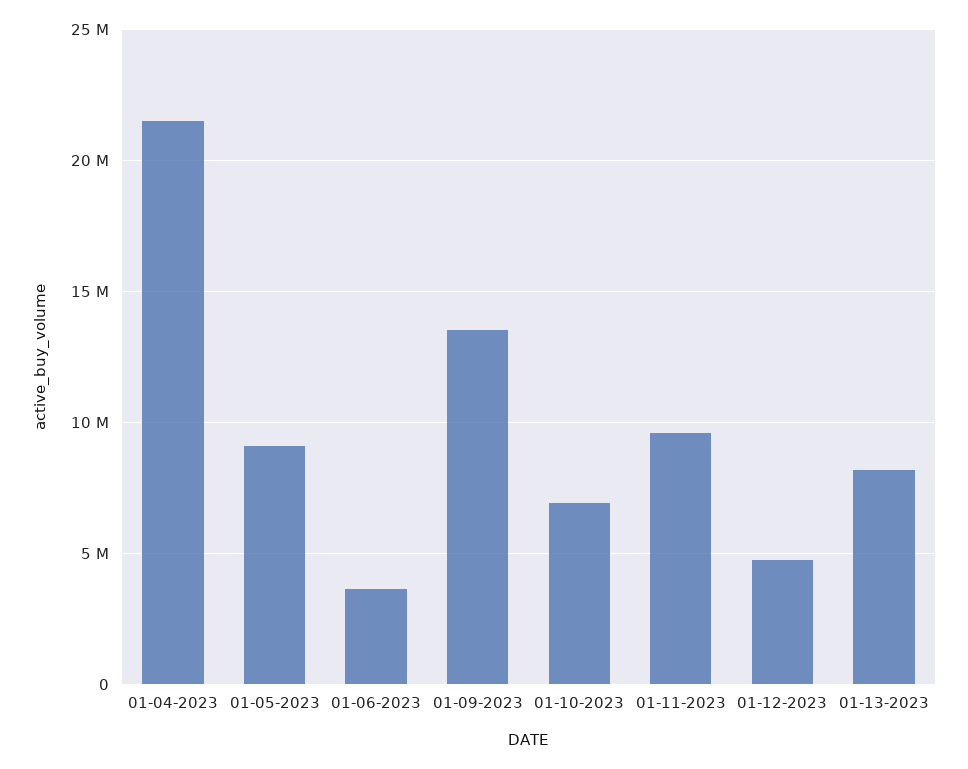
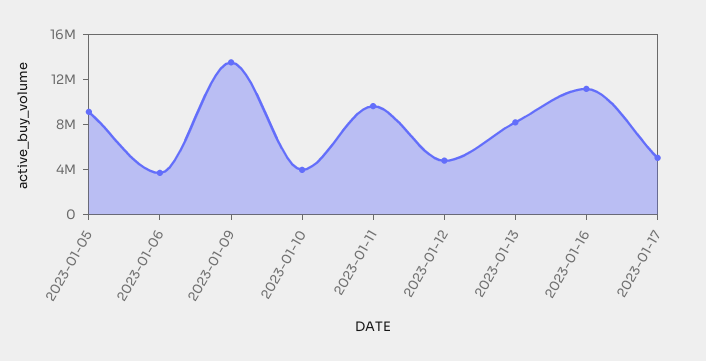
01-04-2023: 21500000 -> none
01-10-2023: 7000000 -> 4000000
2023-01-16: none -> 11000000
2023-01-17: none -> 5000000

